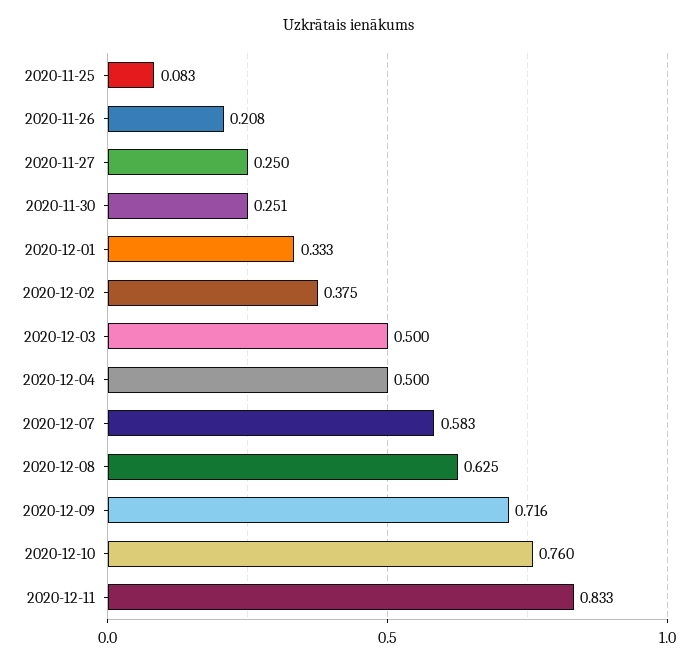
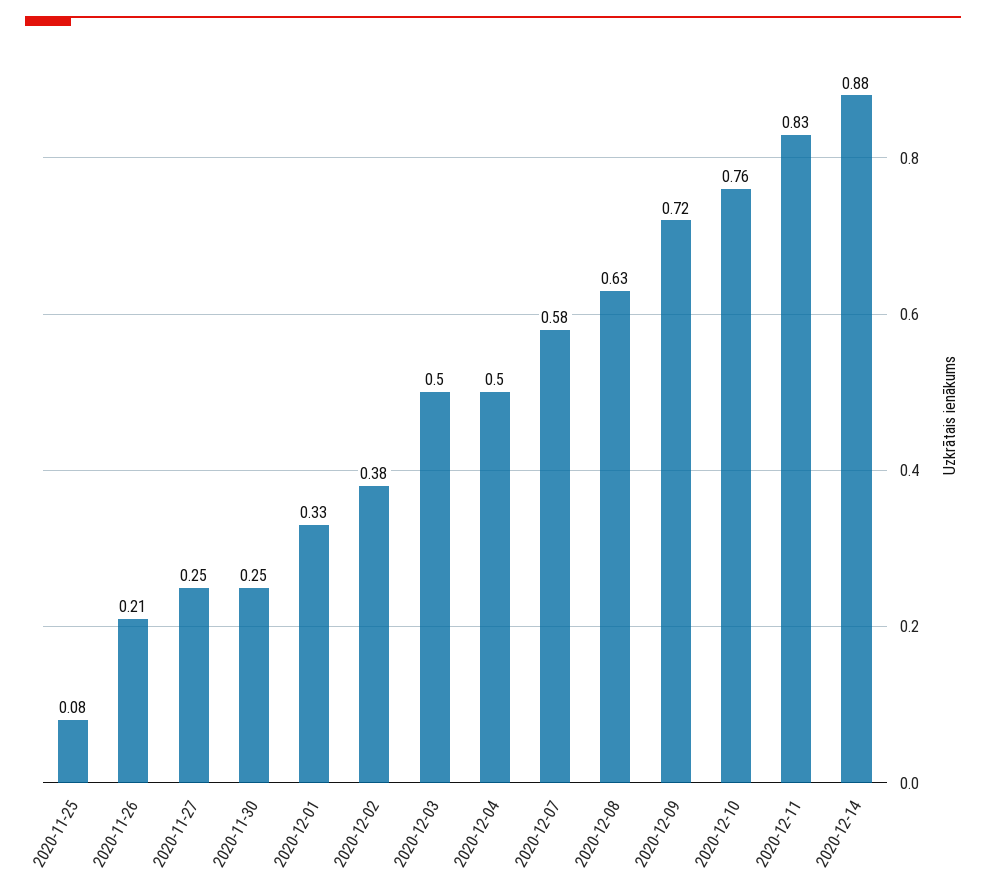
2020-12-14: none -> 0.88

